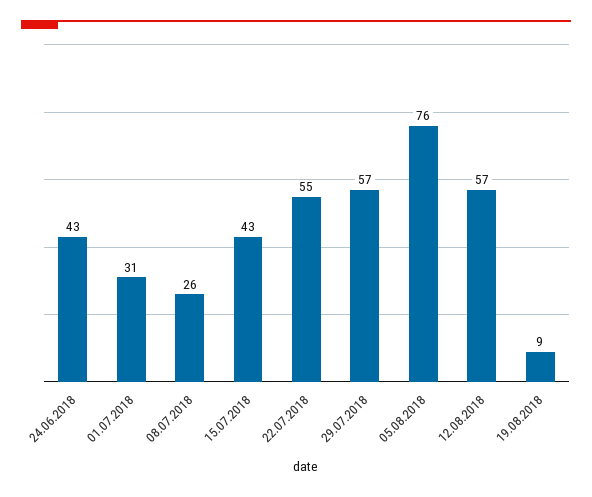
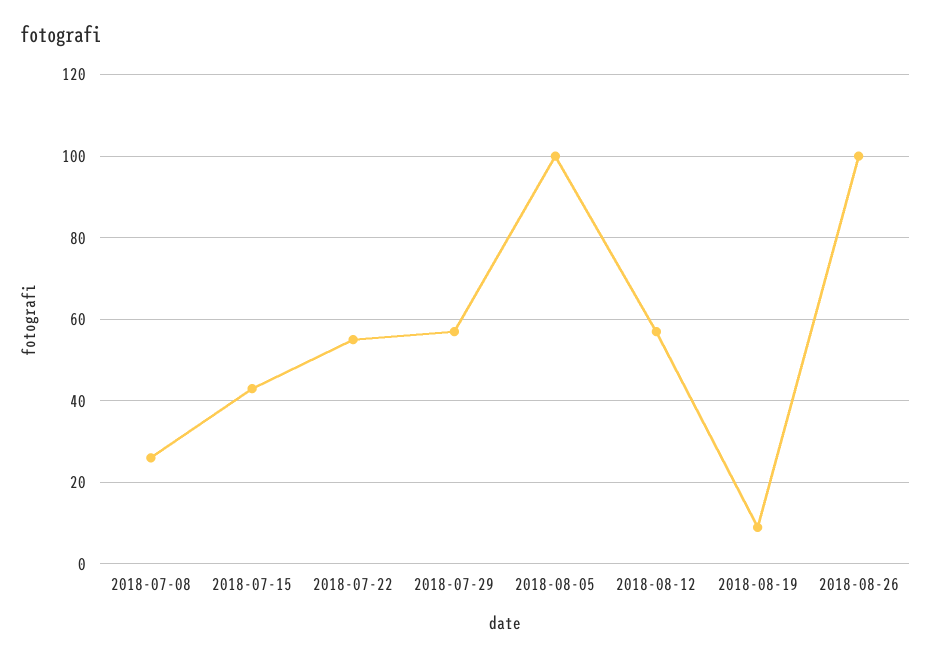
24.06.2018: 43 -> none
01.07.2018: 31 -> none
05.08.2018: 76 -> 100
2018-08-26: none -> 100

